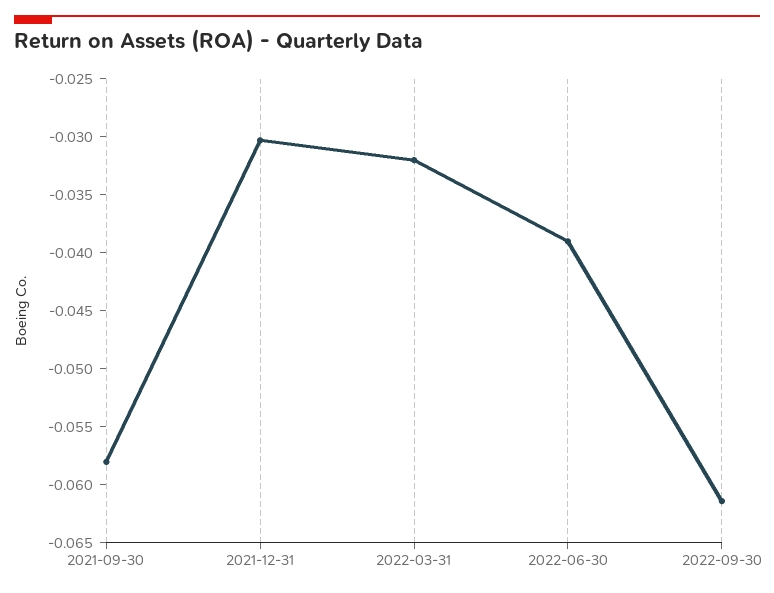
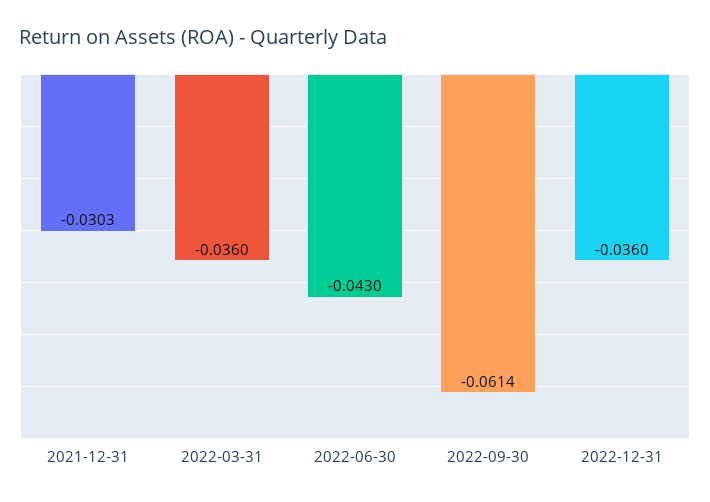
2021-09-30: -0.058 -> none
2022-03-31: -0.032 -> -0.036
2022-06-30: -0.039 -> -0.043
2022-12-31: none -> -0.036

